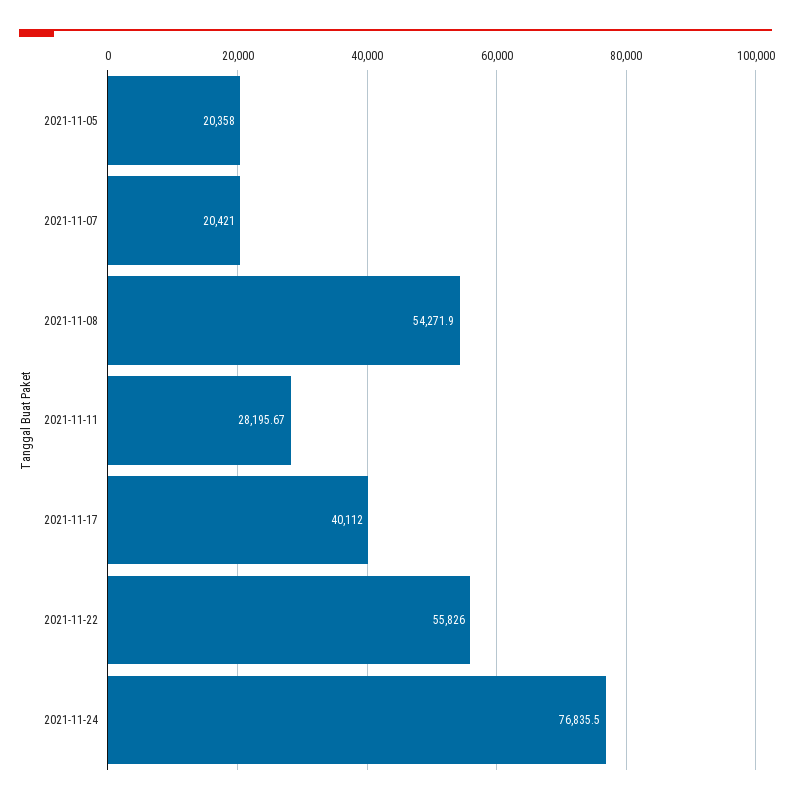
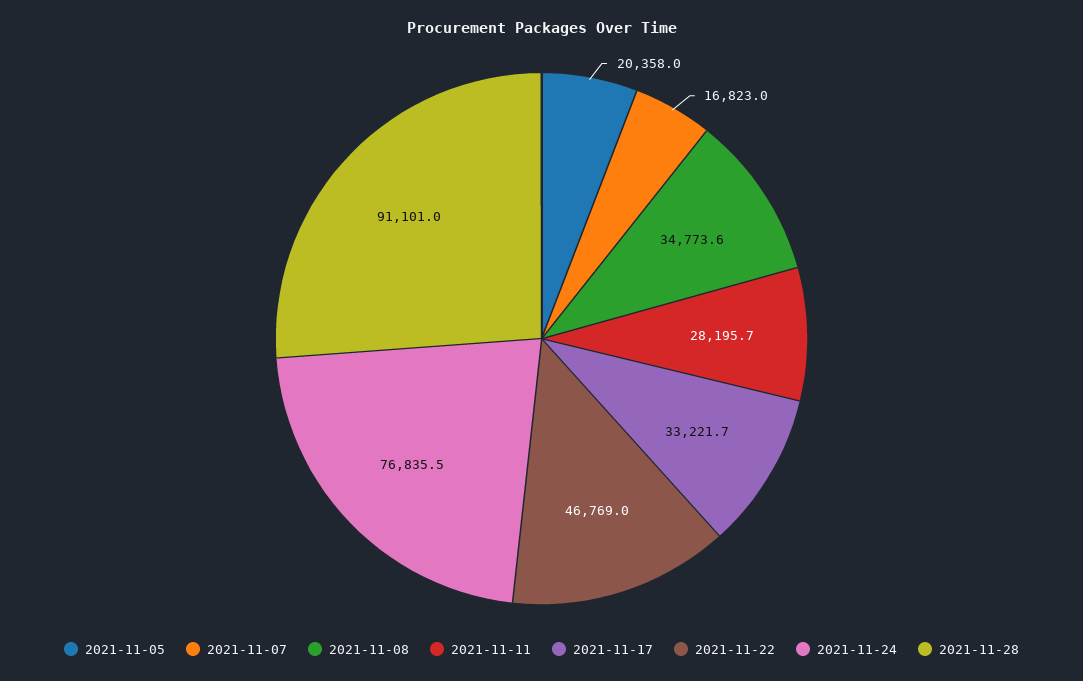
2021-11-07: 20421 -> 16823
2021-11-08: 54271.9 -> 34773.6
2021-11-17: 40112 -> 33221.7
2021-11-22: 55826 -> 46769
2021-11-28: none -> 91101

